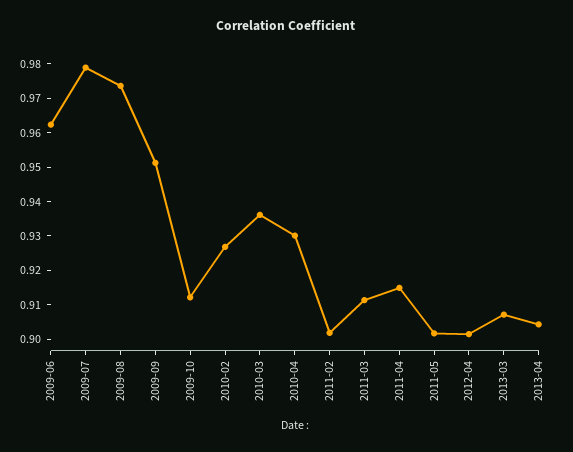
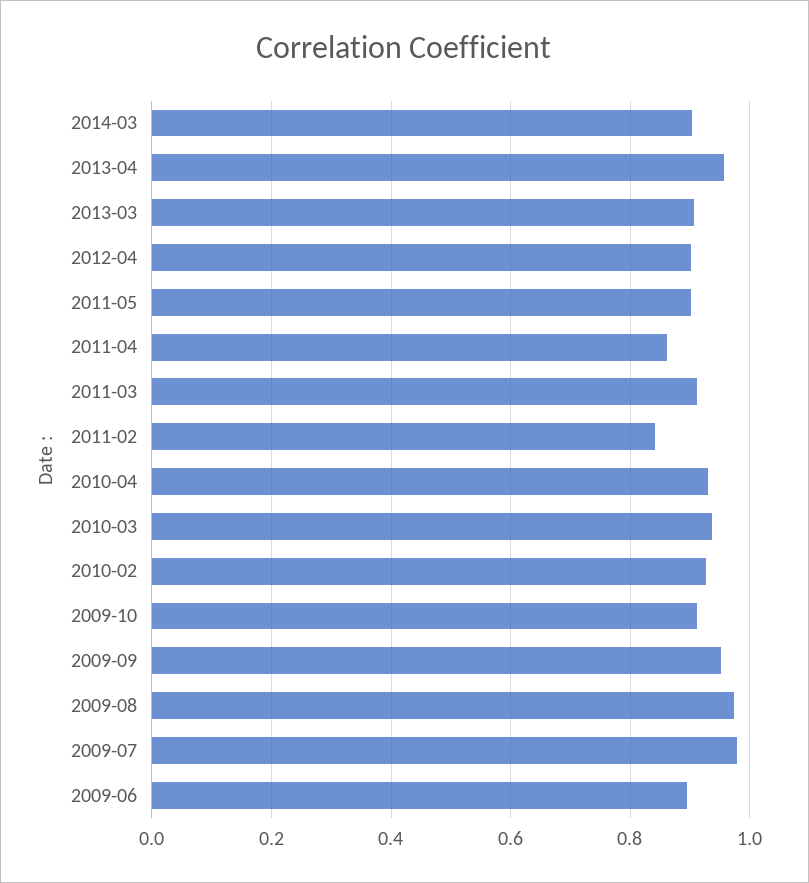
2009-06: 0.9625 -> 0.9
2011-02: 0.9025 -> 0.84
2011-04: 0.915 -> 0.86
2013-04: 0.905 -> 0.96
2014-03: none -> 0.9

